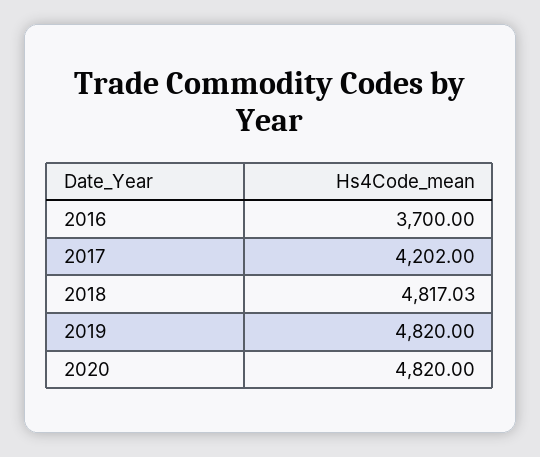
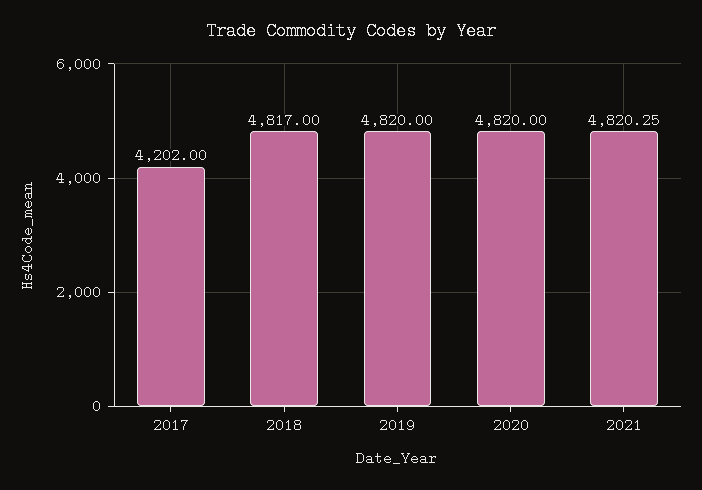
2016: 3700 -> none
2018: 4817.03 -> 4817
2021: none -> 4820.25

